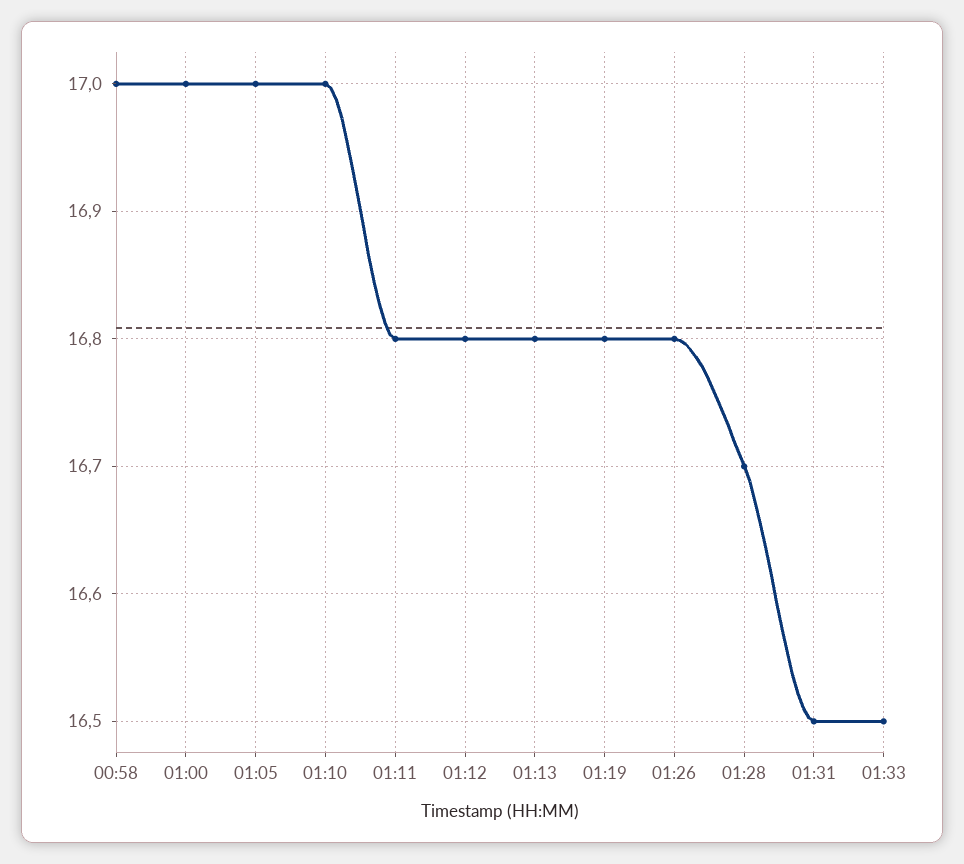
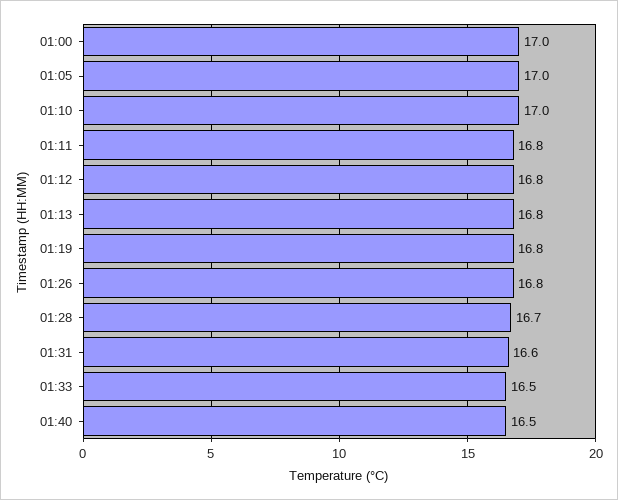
00:58: 17 -> none
01:31: 16.5 -> 16.6
01:40: none -> 16.5

